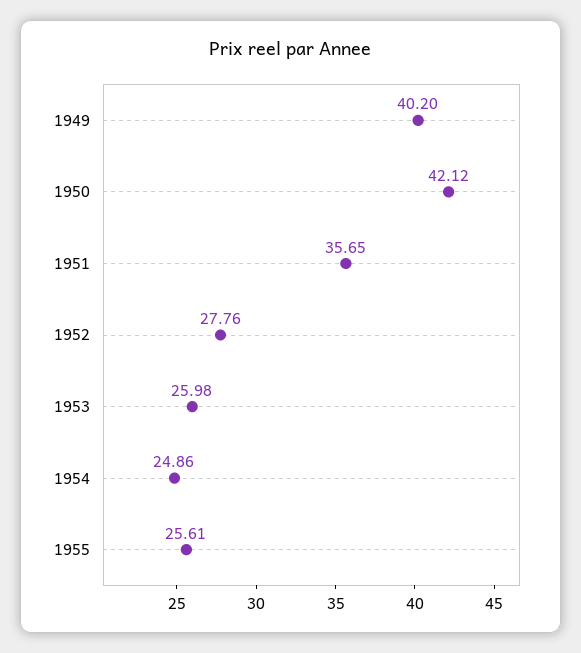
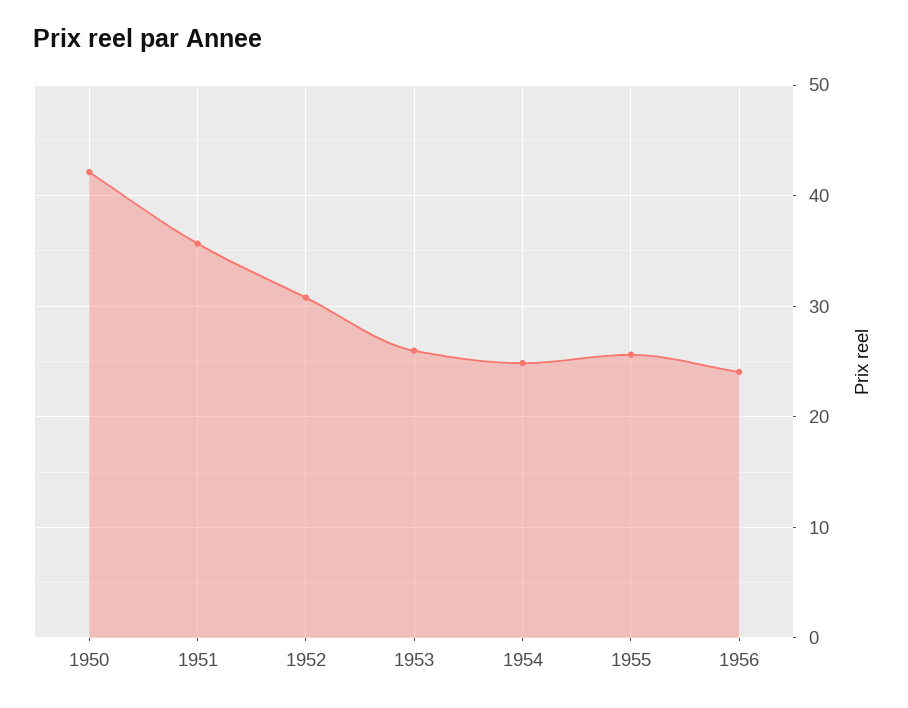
1949: 40.2 -> none
1952: 27.76 -> 31
1956: none -> 24

